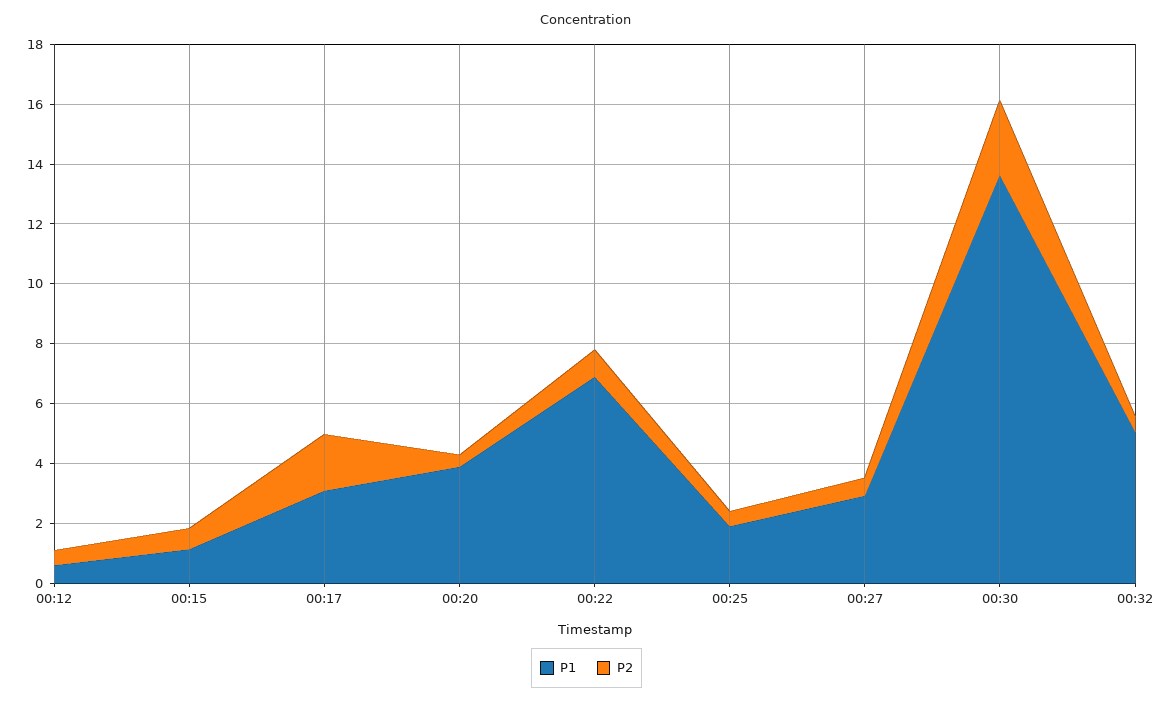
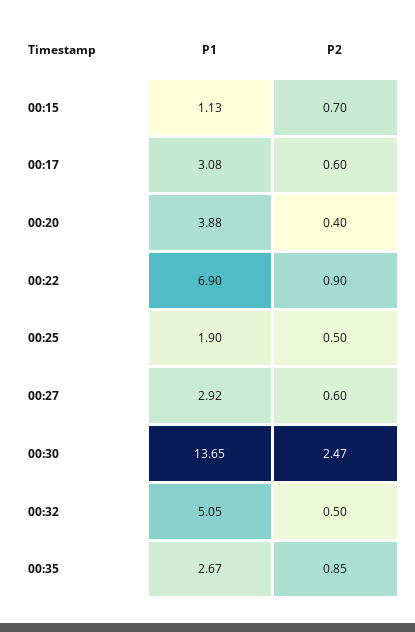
P1, 00:12: 0.5 -> none
P2, 00:12: 0.5 -> none
P2, 00:17: 2 -> 0.6
P1, 00:35: none -> 2.67
P2, 00:35: none -> 0.85

